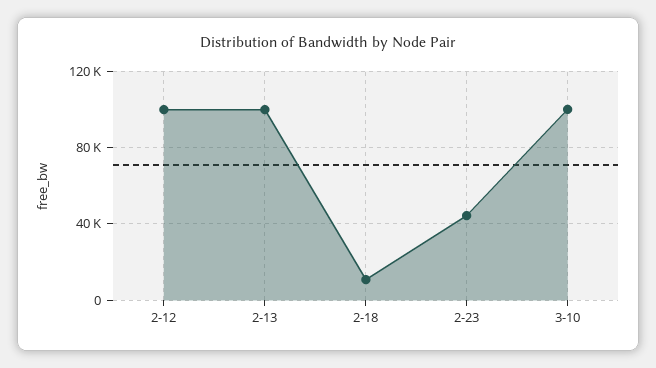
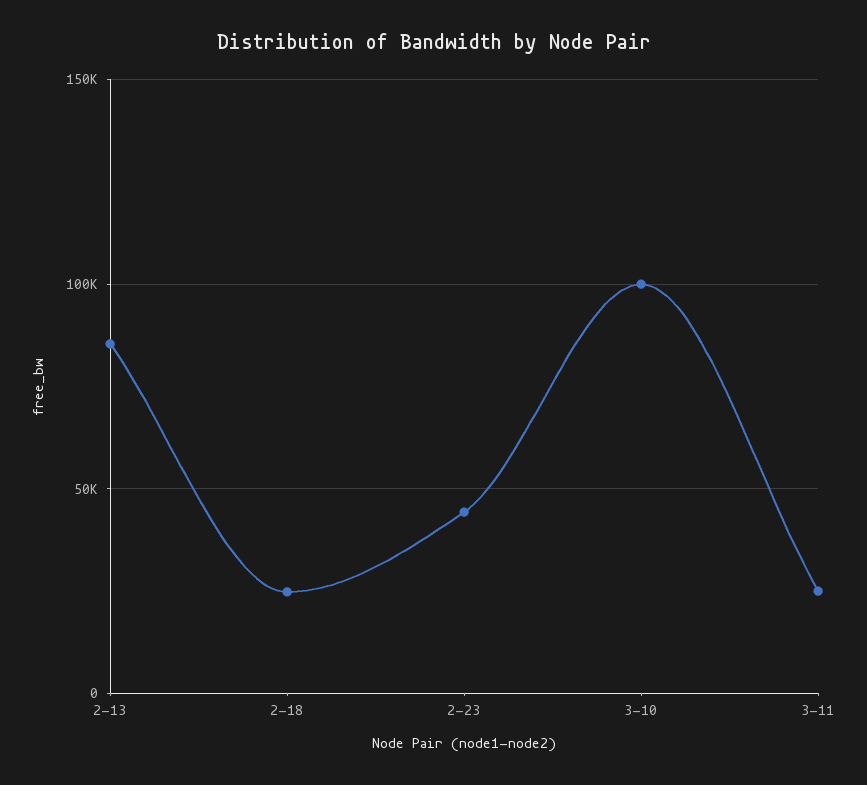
2-12: 100000 -> none
2-13: 100000 -> 85000
2-18: 10000 -> 25000
3-11: none -> 25000

